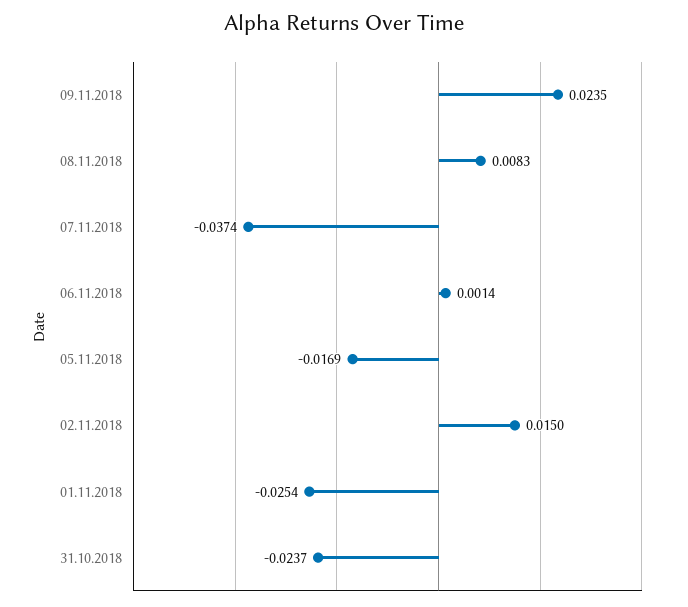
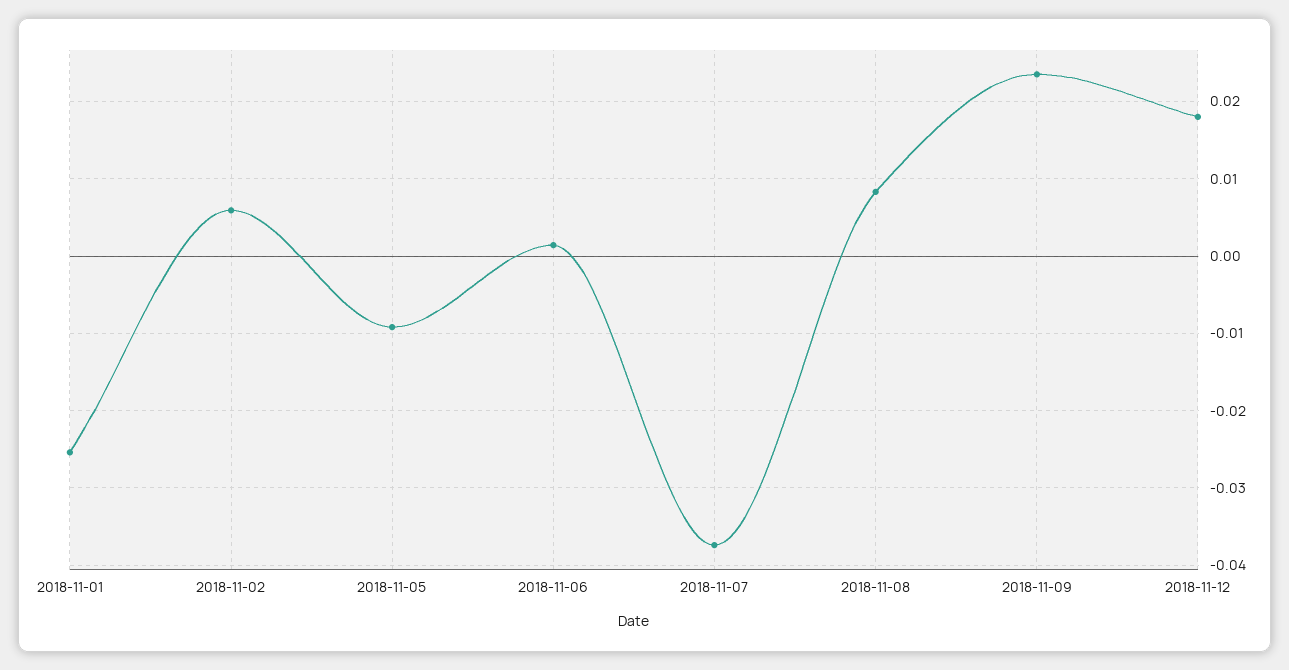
05.11.2018: -0.0169 -> -0.009
02.11.2018: 0.015 -> 0.006
31.10.2018: -0.0237 -> none
2018-11-12: none -> 0.018

